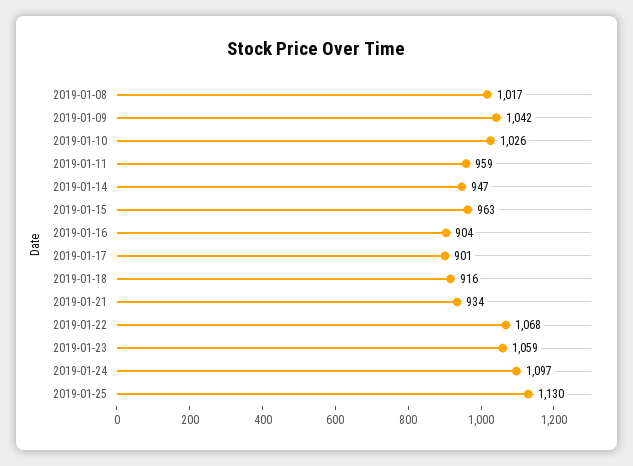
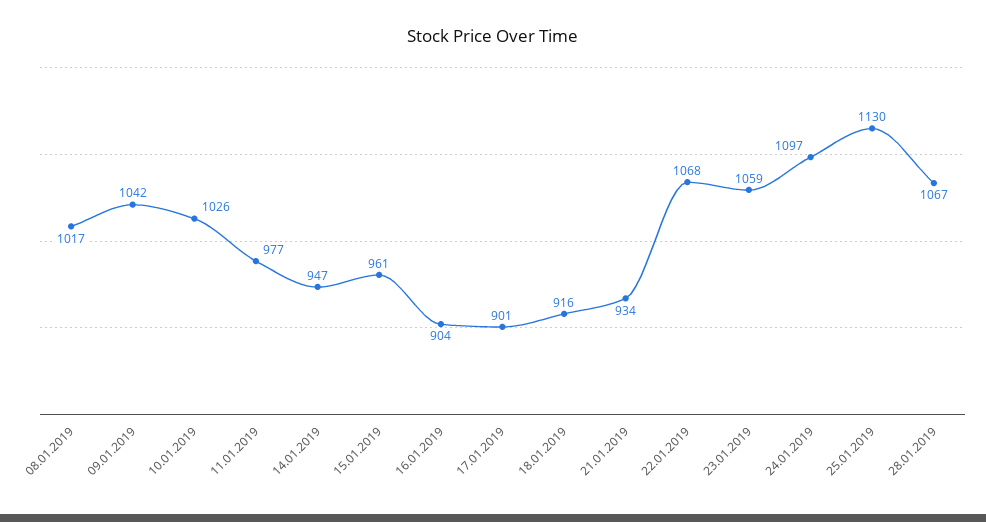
2019-01-11: 959 -> 977
2019-01-15: 963 -> 961
28.01.2019: none -> 1067

